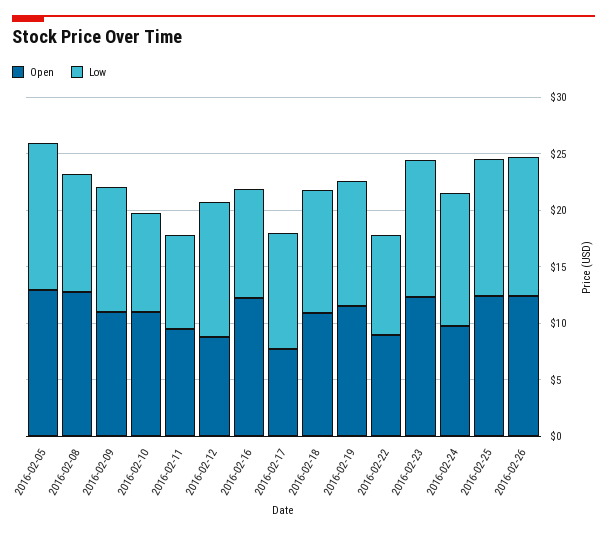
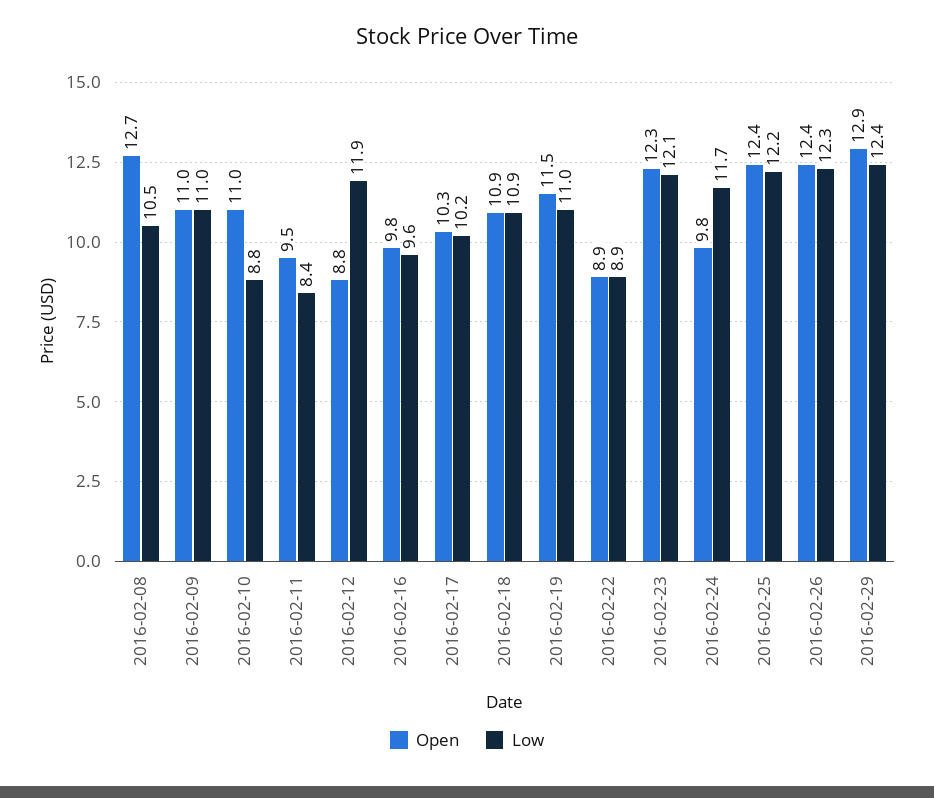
Open, 2016-02-05: 13 -> none
Low, 2016-02-05: 13 -> none
Open, 2016-02-16: 12 -> 9.8
Open, 2016-02-17: 8 -> 10.3
Open, 2016-02-29: none -> 12.9
Low, 2016-02-29: none -> 12.4

